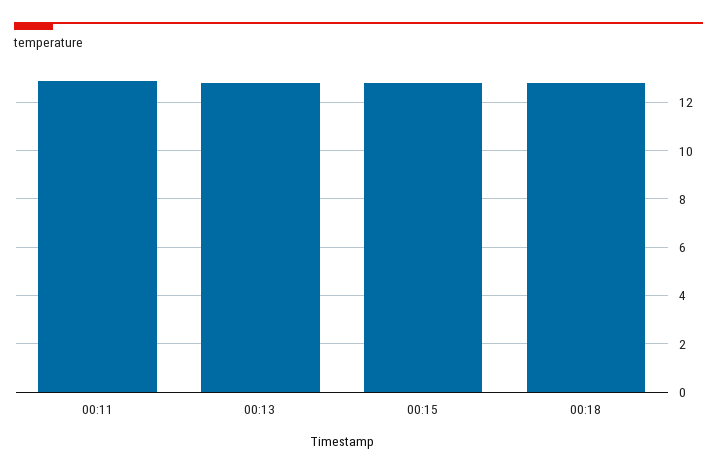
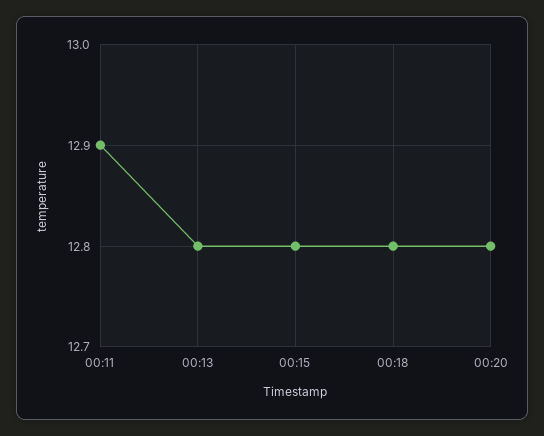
00:20: none -> 12.8

